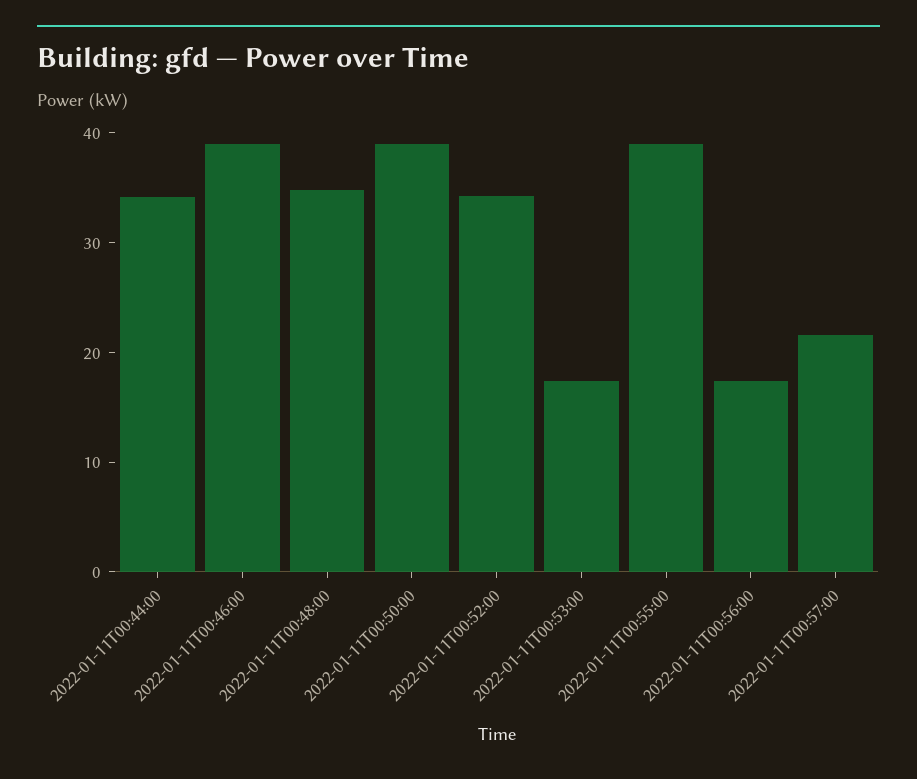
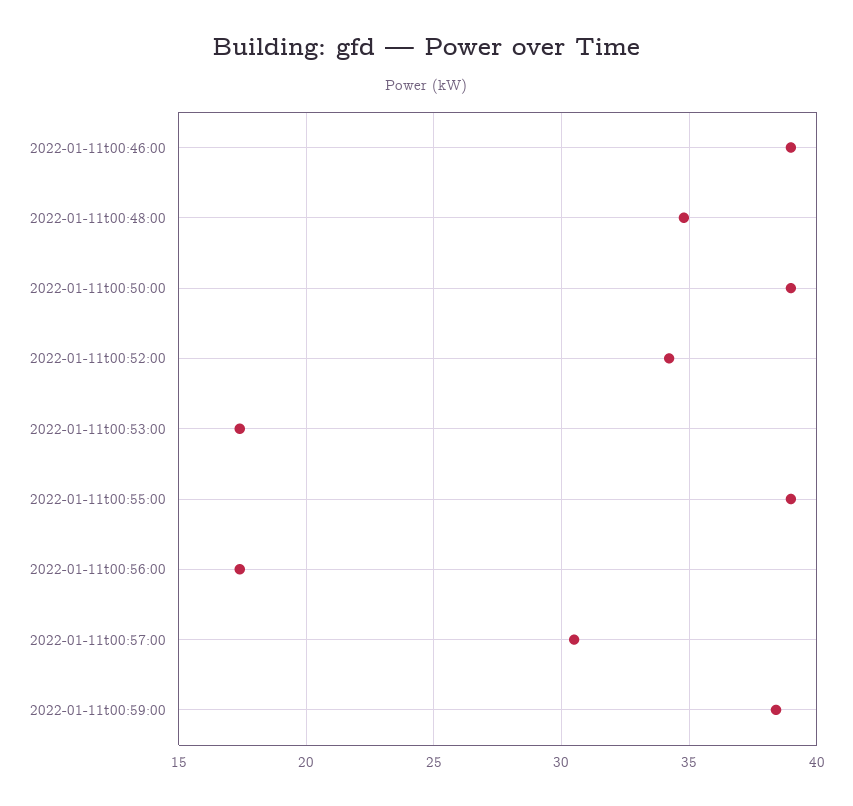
2022-01-11T00:44:00: 34 -> none
2022-01-11T00:57:00: 22 -> 30.5
2022-01-11t00:59:00: none -> 38.5

